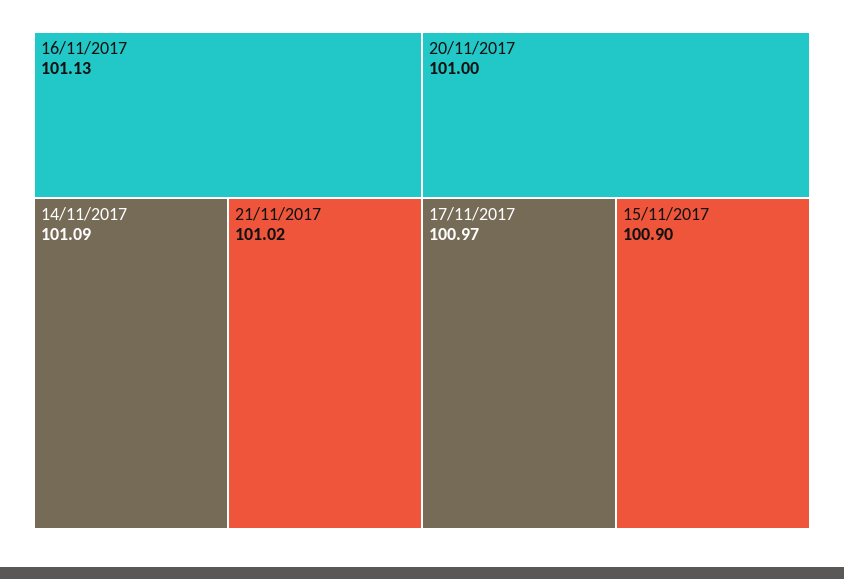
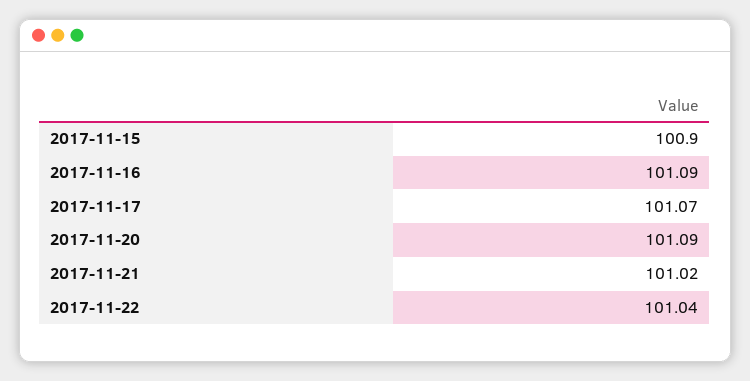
16/11/2017: 101.13 -> 101.09
14/11/2017: 101.09 -> none
20/11/2017: 101 -> 101.09
17/11/2017: 100.97 -> 101.07
2017-11-22: none -> 101.04

